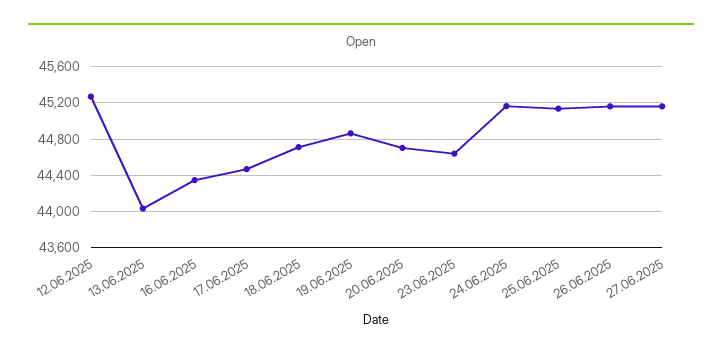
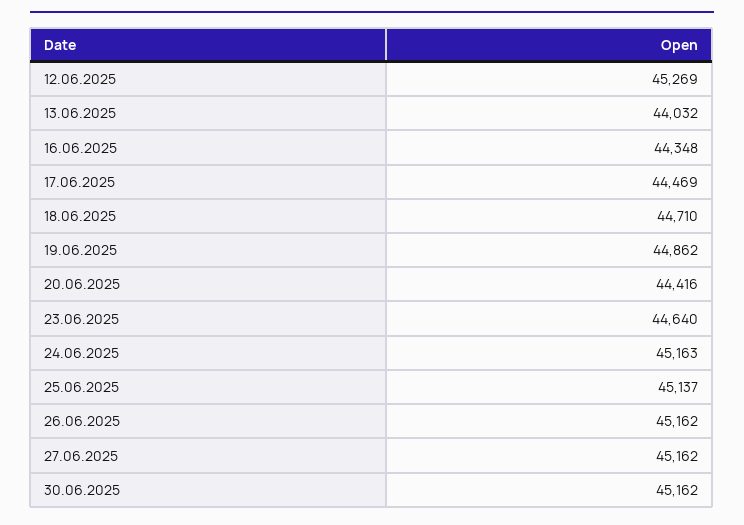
20.06.2025: 44700 -> 44416
30.06.2025: none -> 45162

